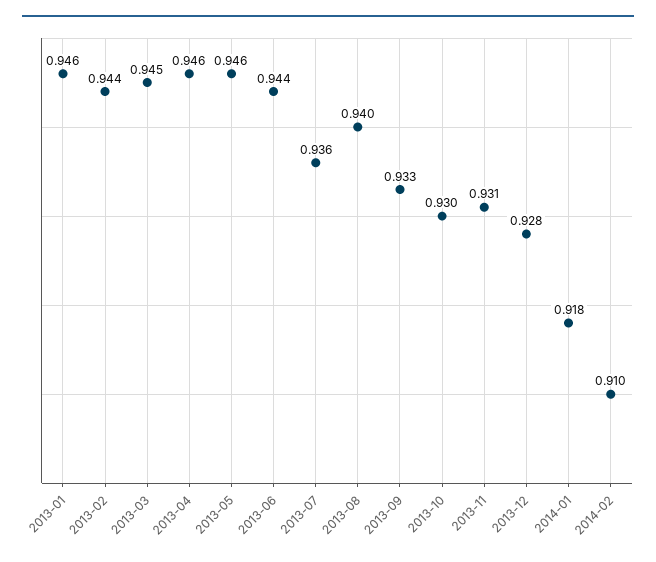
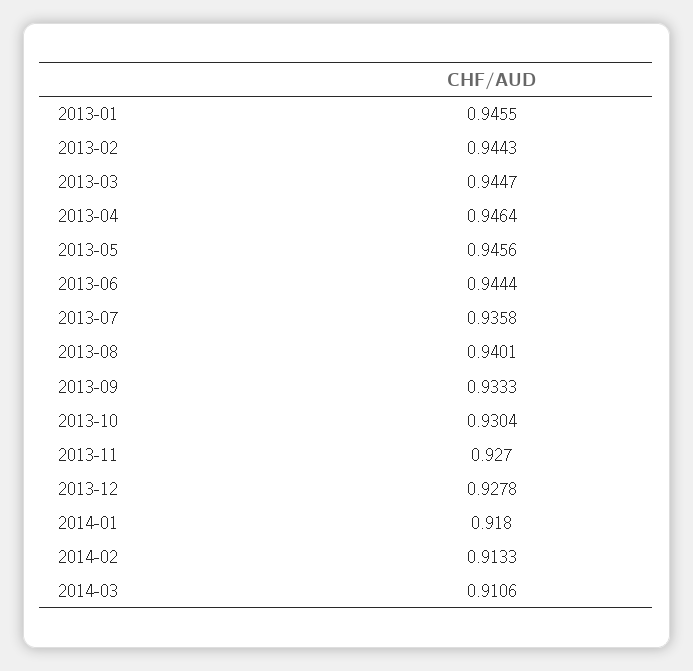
2013-11: 0.931 -> 0.927
2014-02: 0.91 -> 0.9133
2014-03: none -> 0.9106

